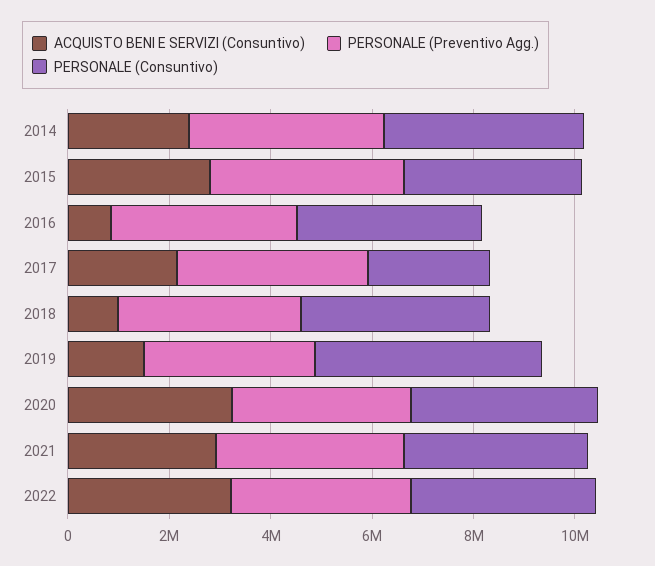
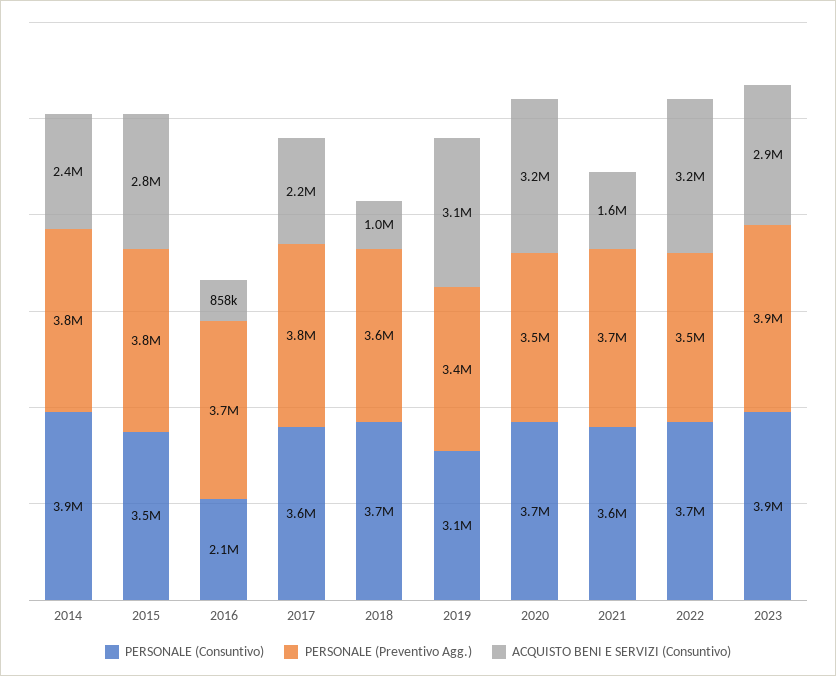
PERSONALE (Consuntivo), 2016: 3500000 -> 2100000
PERSONALE (Consuntivo), 2017: 2500000 -> 3600000
ACQUISTO BENI E SERVIZI (Consuntivo), 2019: 1500000 -> 3100000
PERSONALE (Consuntivo), 2019: 4500000 -> 3100000
ACQUISTO BENI E SERVIZI (Consuntivo), 2021: 3000000 -> 1600000
PERSONALE (Consuntivo), 2023: none -> 3900000
PERSONALE (Preventivo Agg.), 2023: none -> 3900000
ACQUISTO BENI E SERVIZI (Consuntivo), 2023: none -> 2900000

